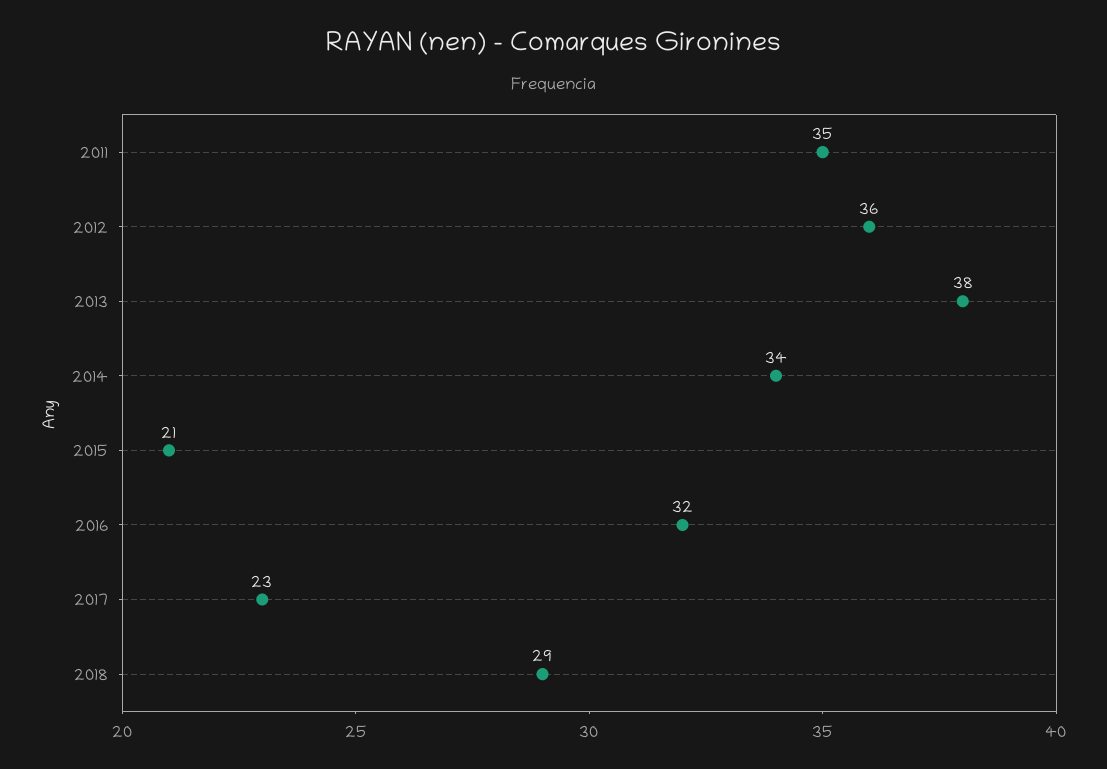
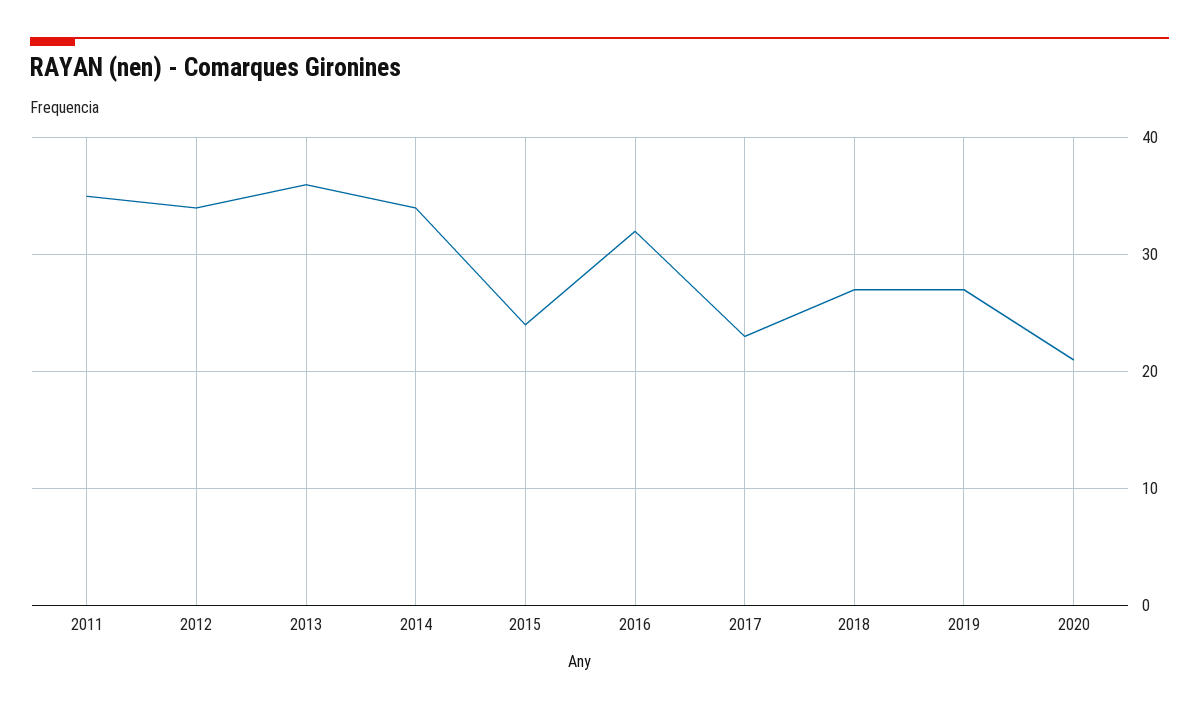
2012: 36 -> 34
2013: 38 -> 36
2015: 21 -> 24
2018: 29 -> 27
2019: none -> 27
2020: none -> 21

